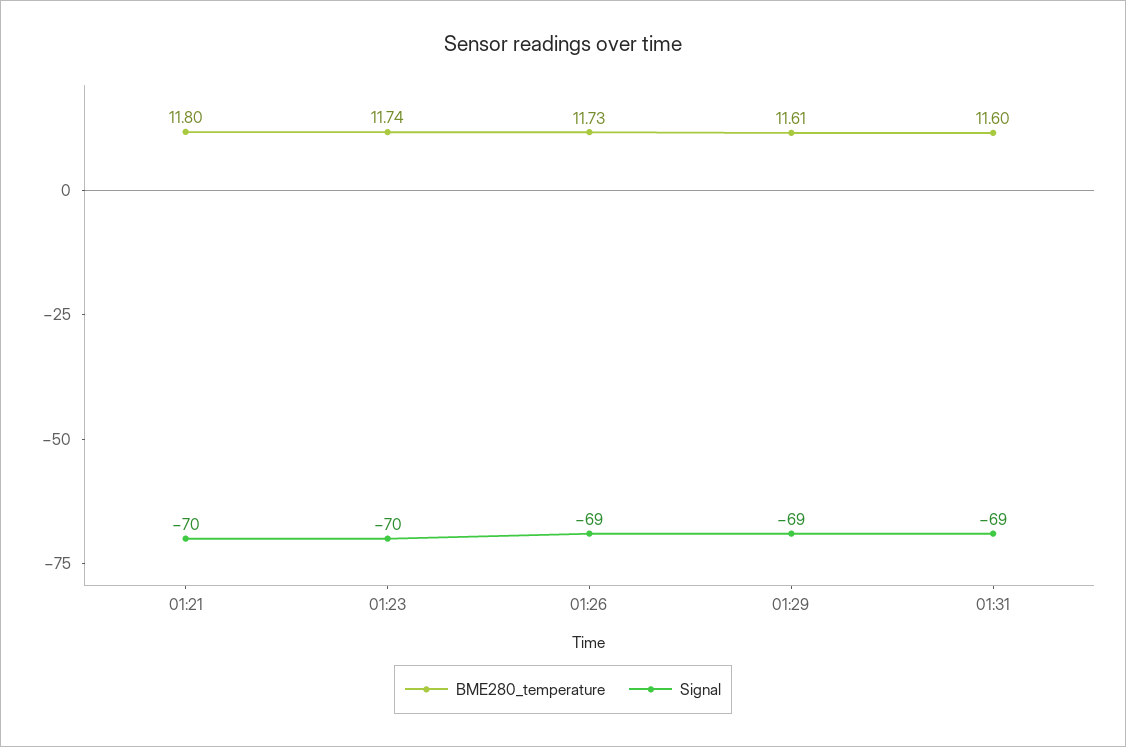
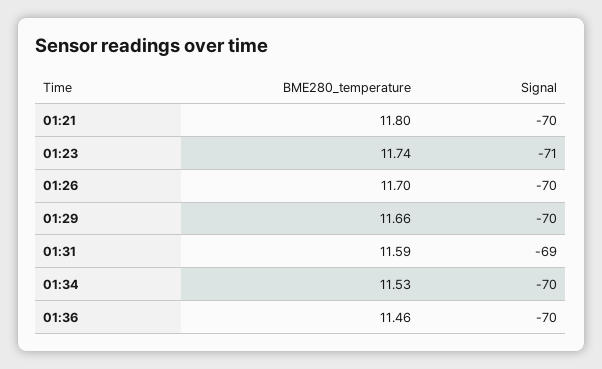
Signal, 01:23: -70 -> -71
BME280_temperature, 01:26: 11.73 -> 11.7
Signal, 01:26: -69 -> -70
BME280_temperature, 01:29: 11.61 -> 11.66
Signal, 01:29: -69 -> -70
BME280_temperature, 01:31: 11.6 -> 11.59
BME280_temperature, 01:34: none -> 11.53
Signal, 01:34: none -> -70
BME280_temperature, 01:36: none -> 11.46
Signal, 01:36: none -> -70

